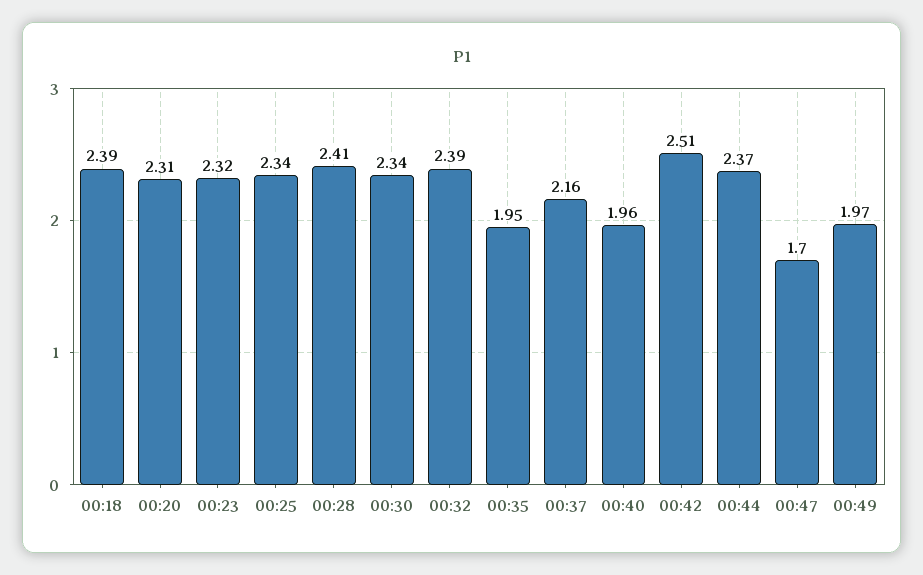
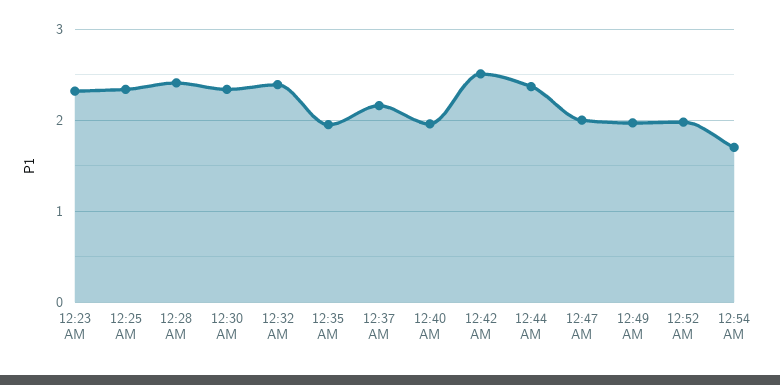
00:18: 2.39 -> none
00:20: 2.31 -> none
00:47: 1.7 -> 2
12:52 AM: none -> 2
12:54 AM: none -> 1.7

